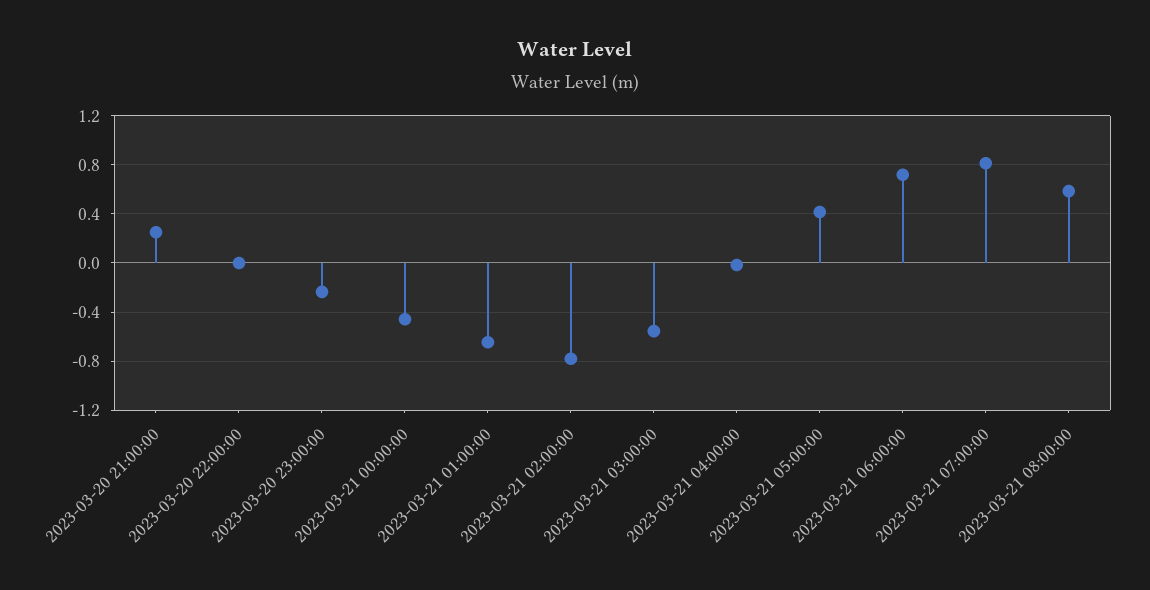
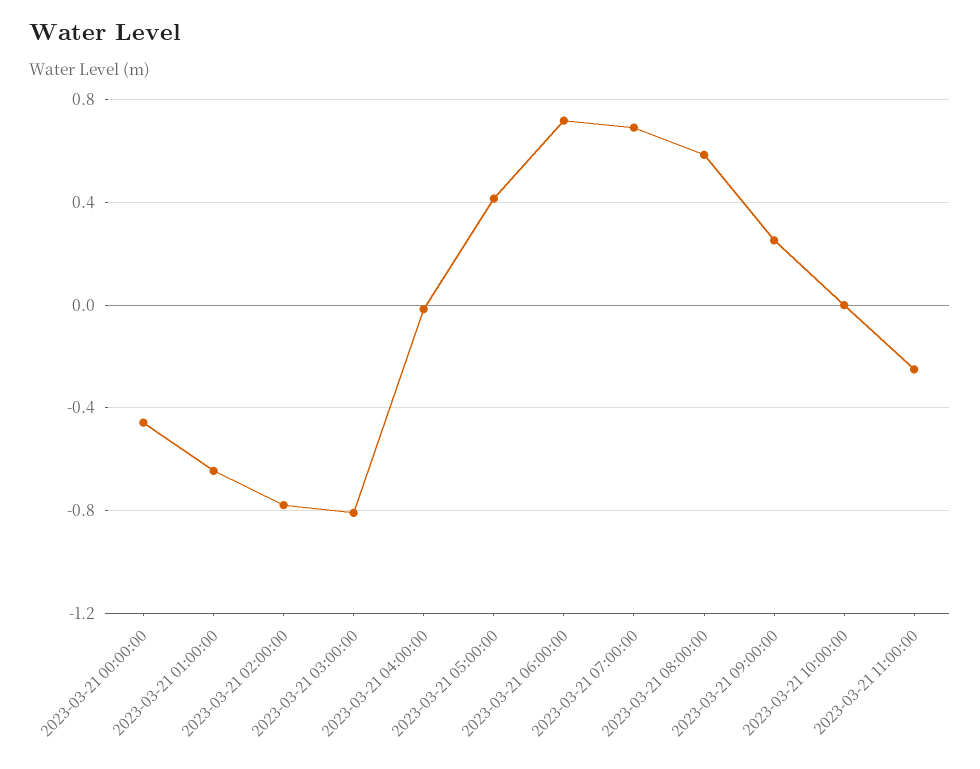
2023-03-20 21:00:00: 0.25 -> none
2023-03-20 22:00:00: 0 -> none
2023-03-20 23:00:00: -0.25 -> none
2023-03-21 03:00:00: -0.55 -> -0.8
2023-03-21 07:00:00: 0.8 -> 0.7
2023-03-21 09:00:00: none -> 0.25
2023-03-21 10:00:00: none -> 0
2023-03-21 11:00:00: none -> -0.25

